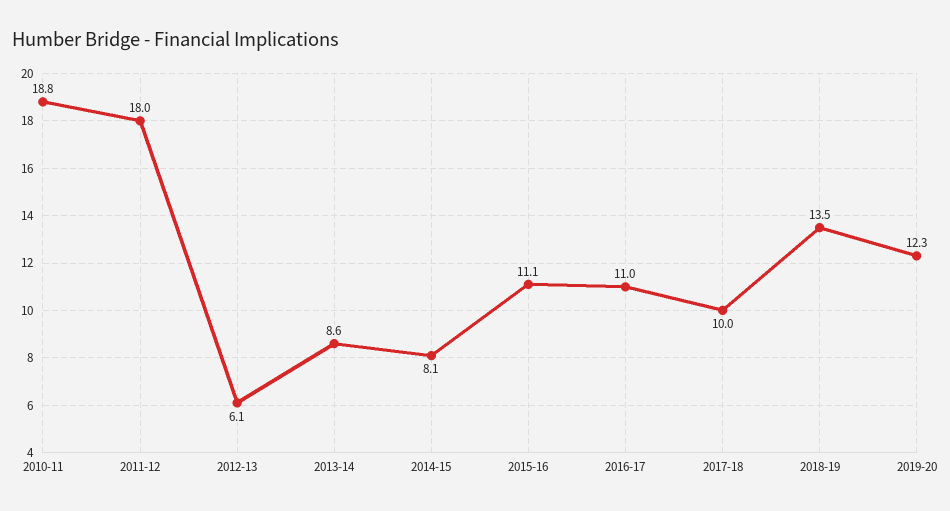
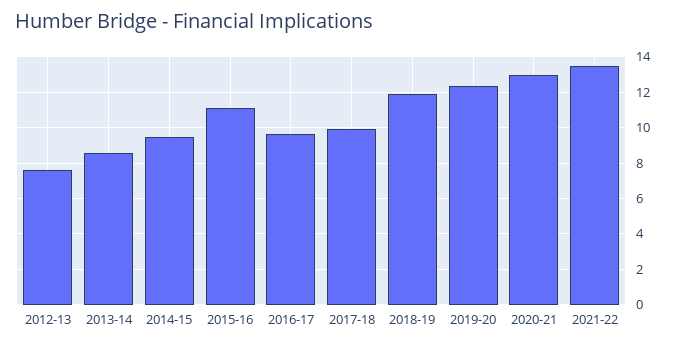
2010-11: 18.8 -> none
2011-12: 18 -> none
2012-13: 6.1 -> 7.5
2014-15: 8.1 -> 9.5
2016-17: 11 -> 9.5
2018-19: 13.5 -> 12
2020-21: none -> 13
2021-22: none -> 13.5

